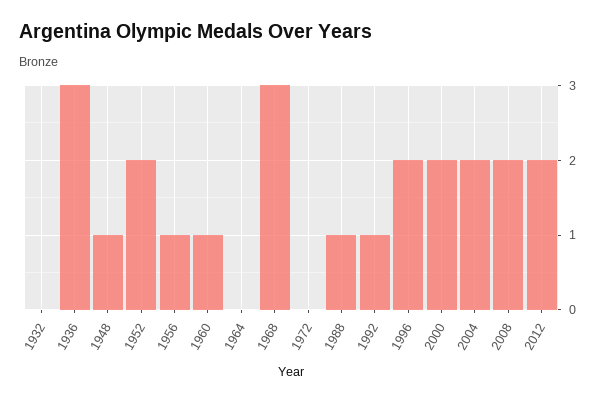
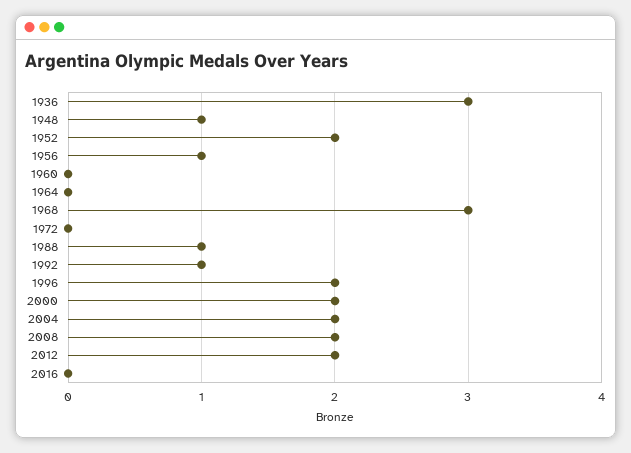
1932: 0 -> none
1960: 1 -> 0
2016: none -> 0

